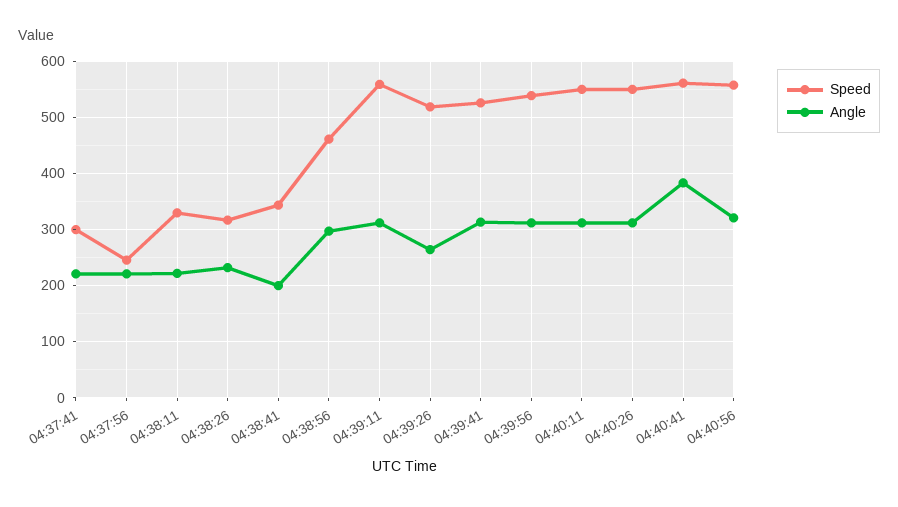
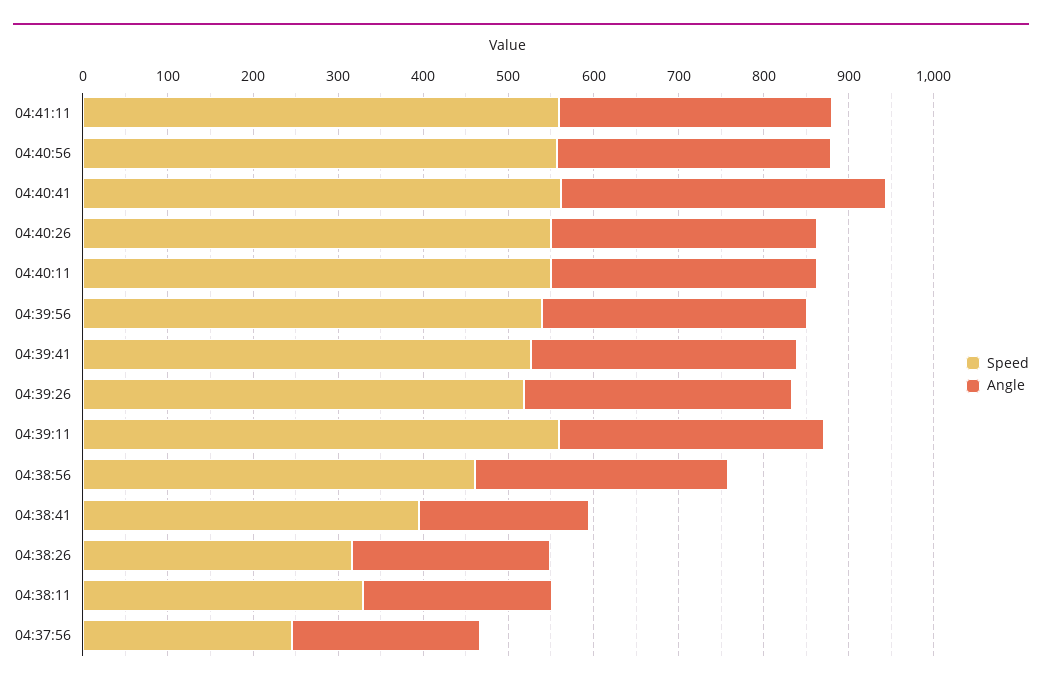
Speed, 04:37:41: 300 -> none
Angle, 04:37:41: 220 -> none
Speed, 04:38:41: 340 -> 400
Angle, 04:39:26: 260 -> 320
Speed, 04:41:11: none -> 560
Angle, 04:41:11: none -> 320

